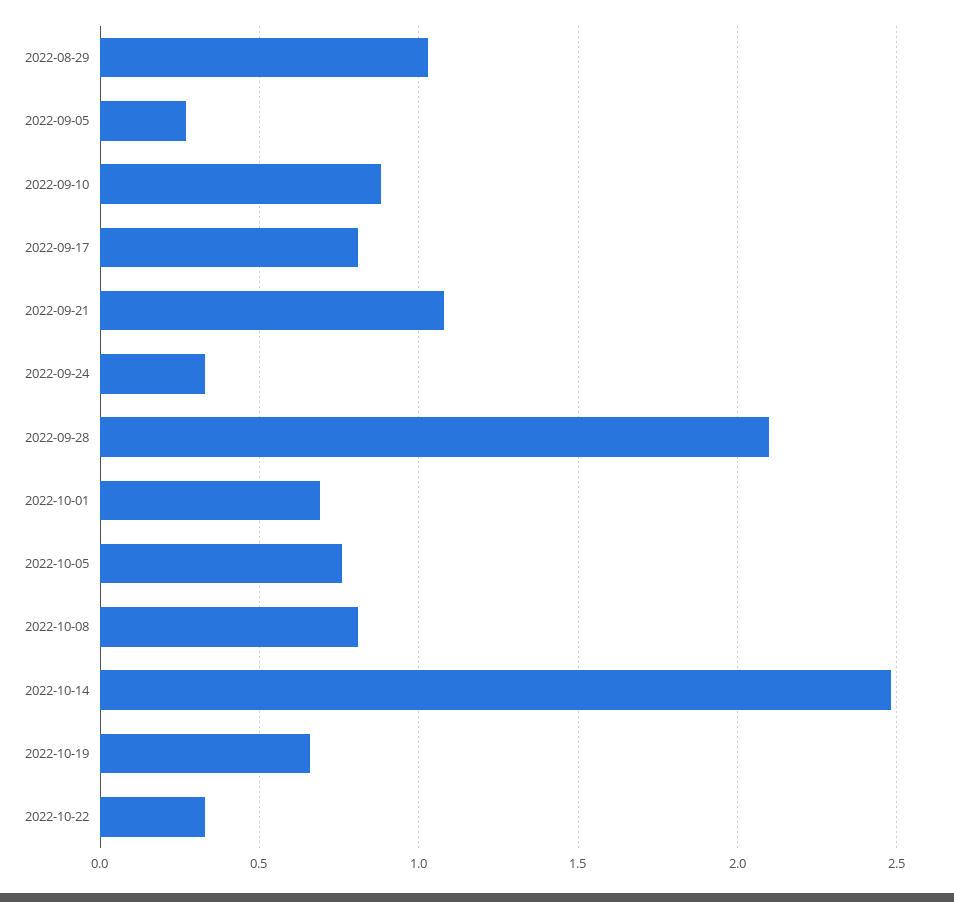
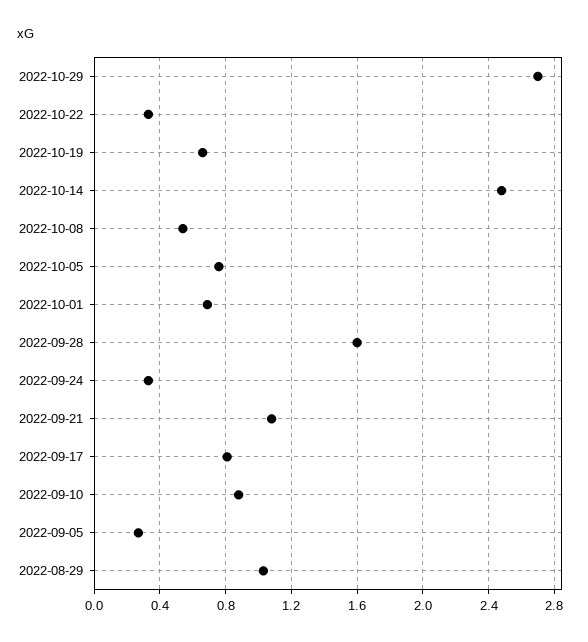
2022-09-28: 2.1 -> 1.6
2022-10-08: 0.8 -> 0.55
2022-10-29: none -> 2.7

